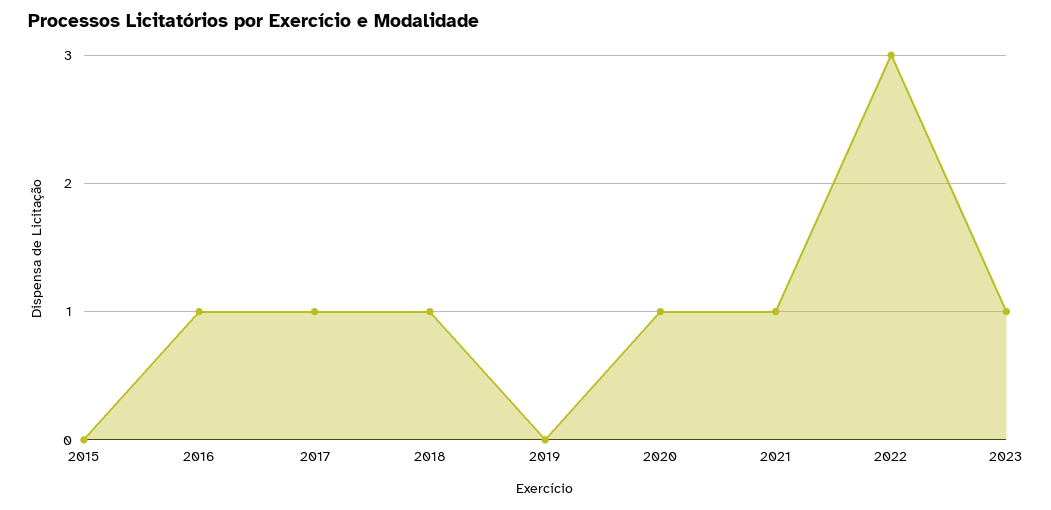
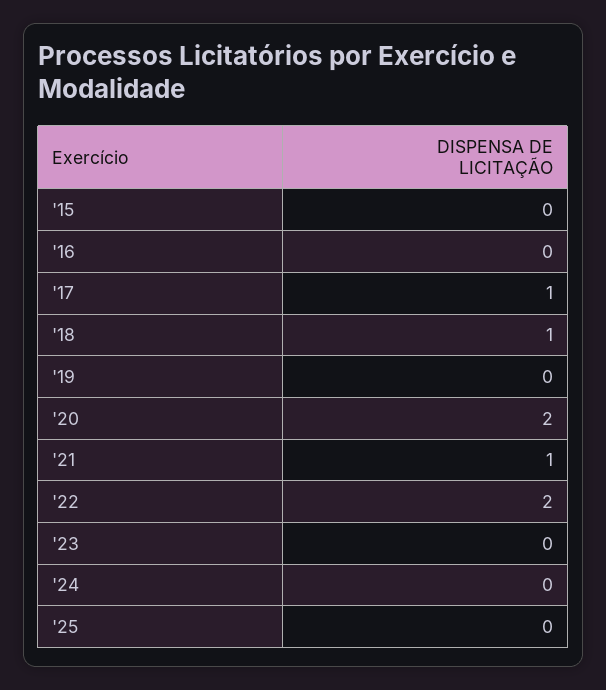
2016: 1 -> 0
2020: 1 -> 2
2022: 3 -> 2
2023: 1 -> 0
'24: none -> 0
'25: none -> 0

